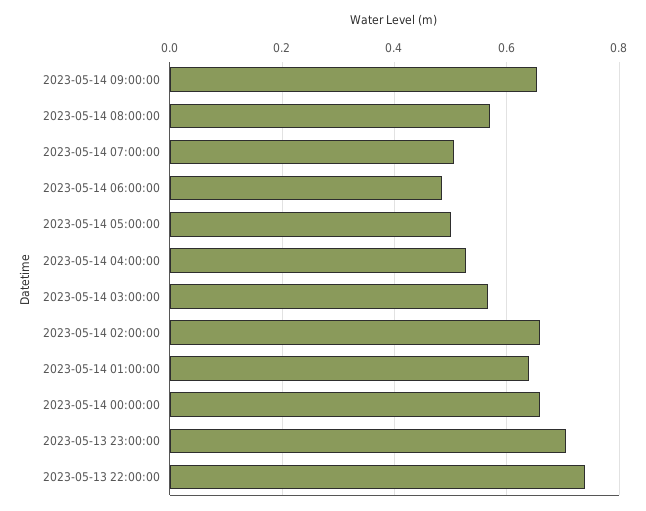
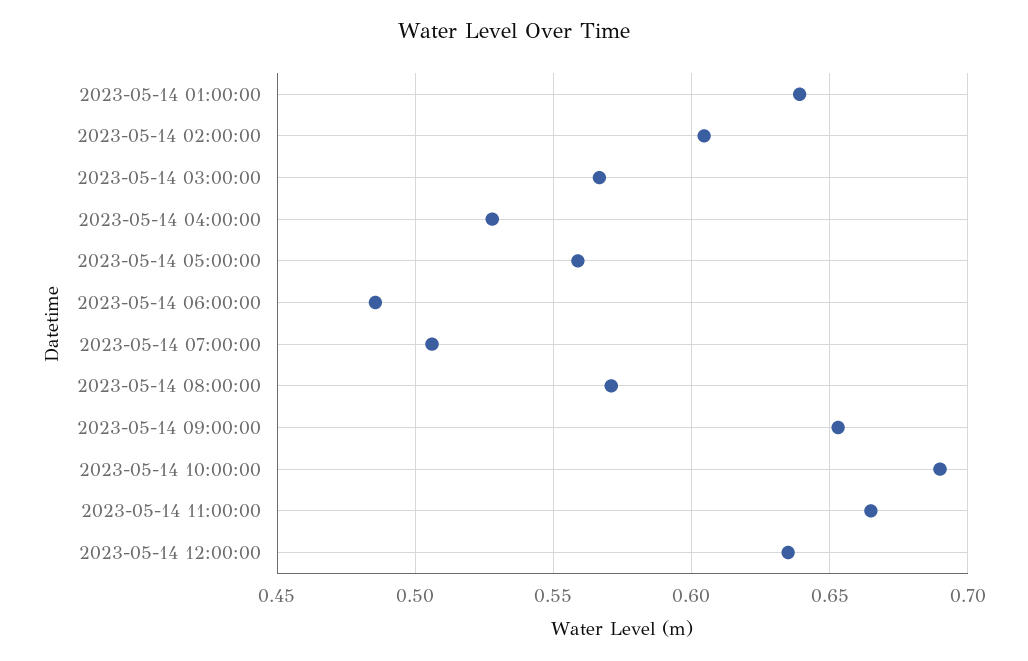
2023-05-14 05:00:00: 0.5 -> 0.56
2023-05-14 02:00:00: 0.66 -> 0.605
2023-05-14 00:00:00: 0.66 -> none
2023-05-13 23:00:00: 0.7 -> none
2023-05-13 22:00:00: 0.74 -> none
2023-05-14 10:00:00: none -> 0.69
2023-05-14 11:00:00: none -> 0.665
2023-05-14 12:00:00: none -> 0.635

